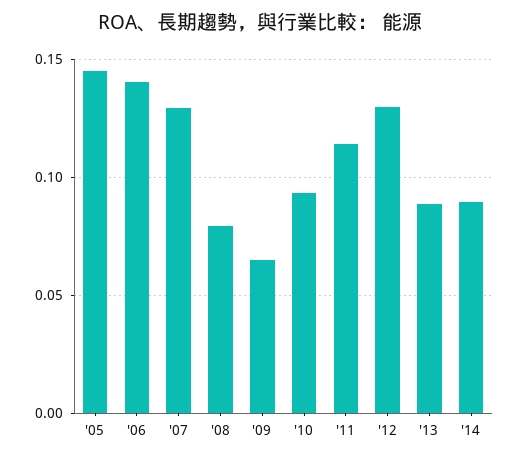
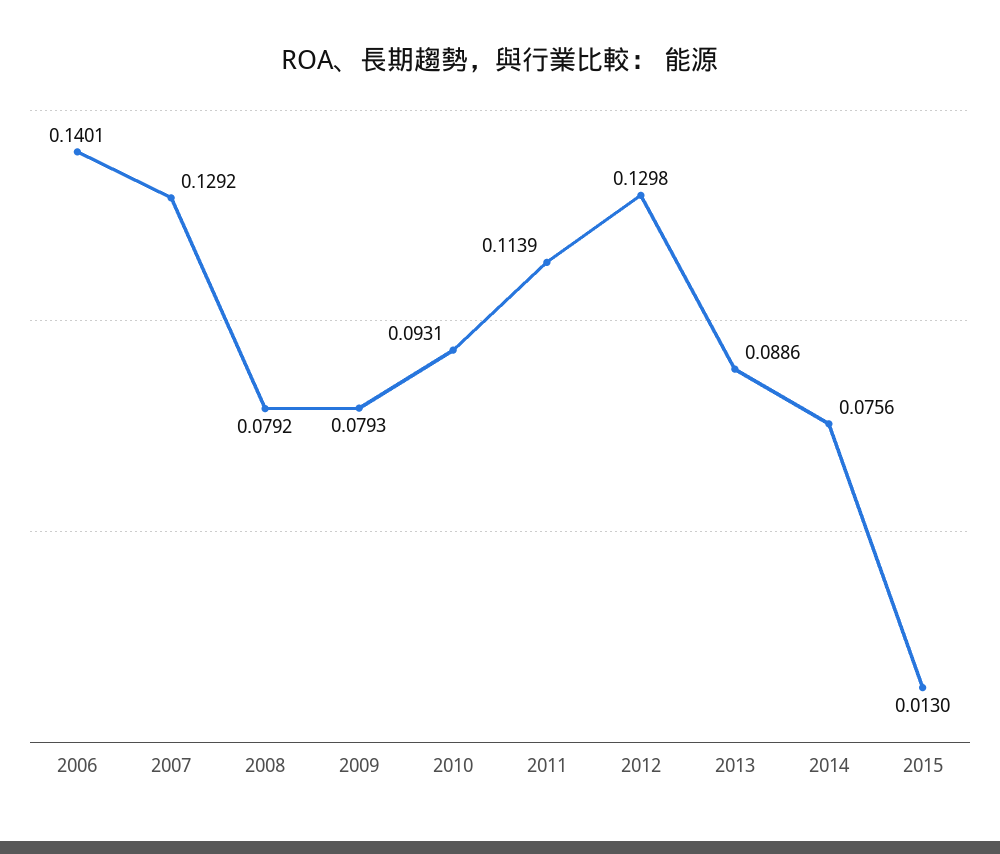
'05: 0.145 -> none
'09: 0.065 -> 0.0793
'14: 0.09 -> 0.0756
2015: none -> 0.013

